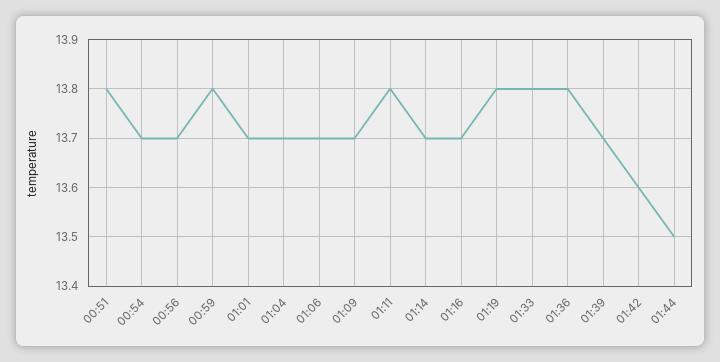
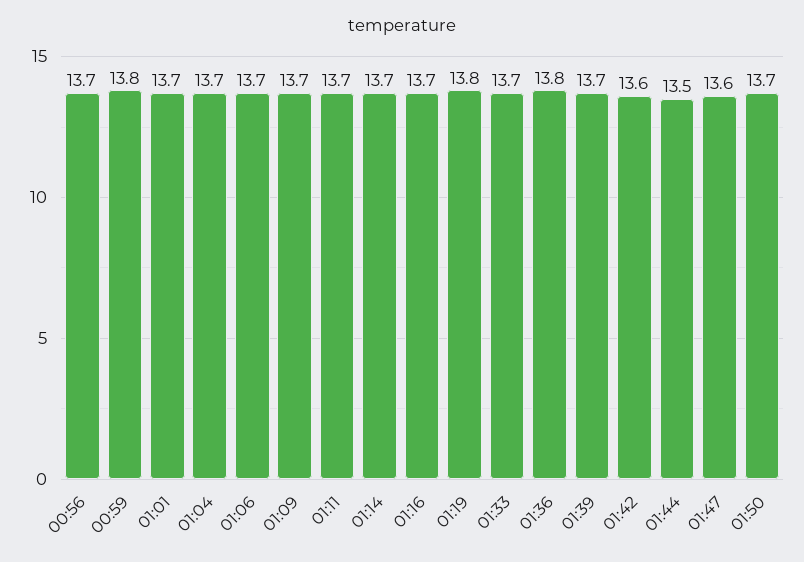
00:51: 13.8 -> none
00:54: 13.7 -> none
01:11: 13.8 -> 13.7
01:33: 13.8 -> 13.7
01:47: none -> 13.6
01:50: none -> 13.7

